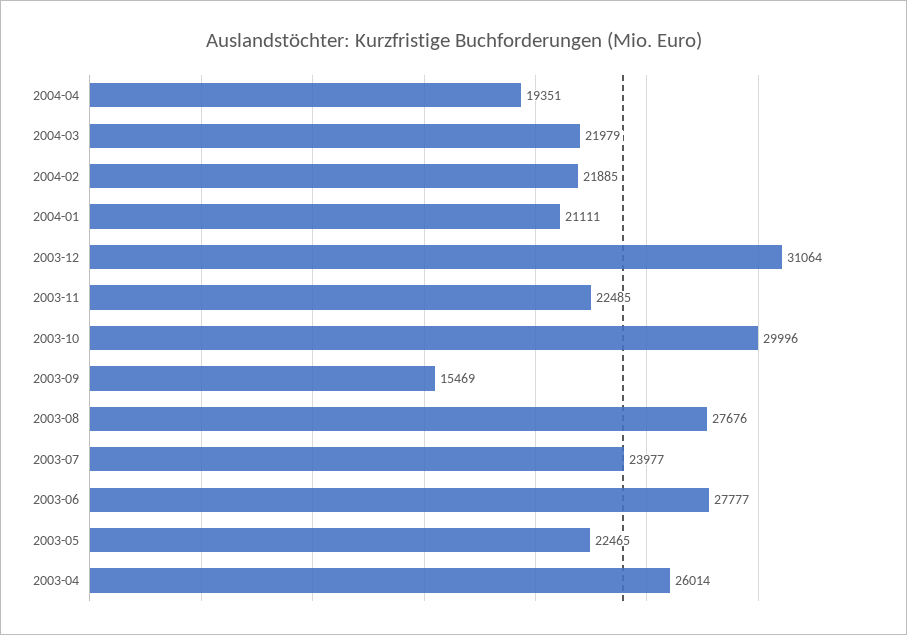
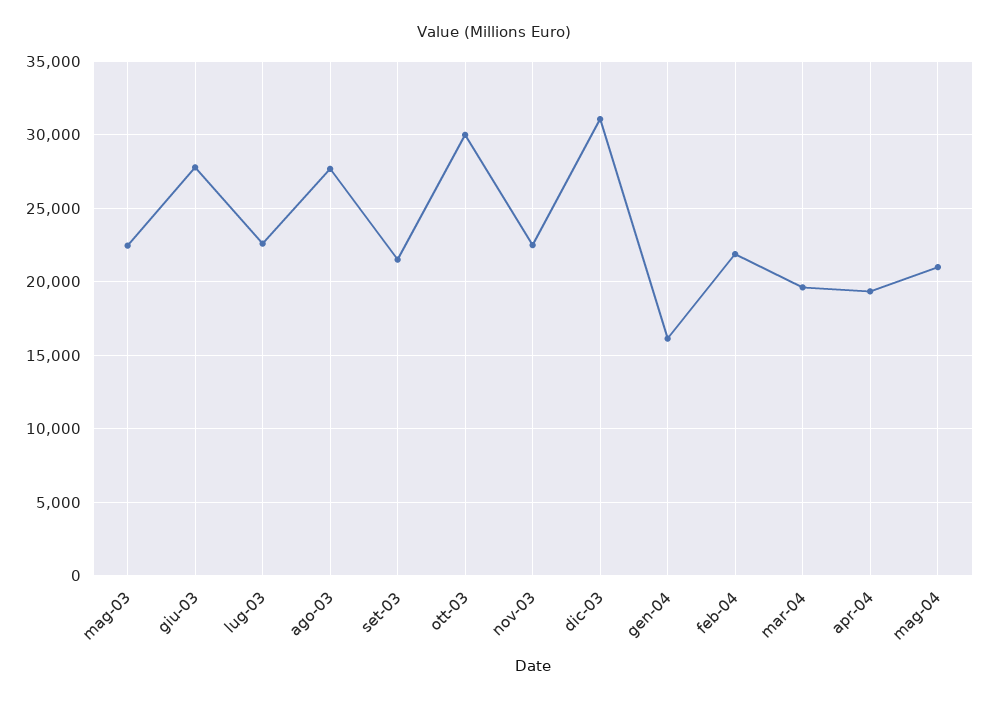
2004-03: 21979 -> 19500
2004-01: 21111 -> 16000
2003-09: 15469 -> 21500
2003-07: 23977 -> 22500
2003-04: 26014 -> none
mag-04: none -> 21000

